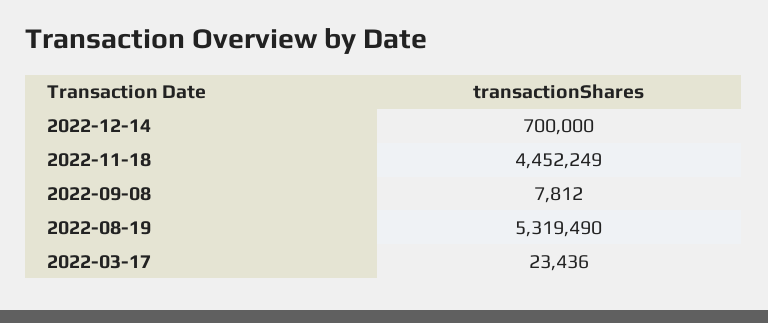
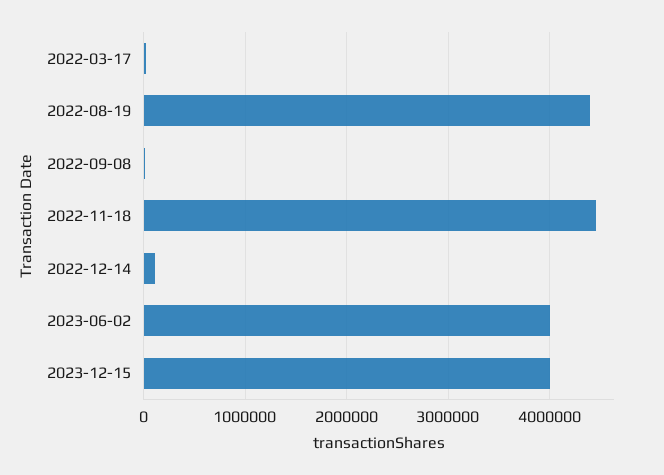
2022-12-14: 700000 -> 100000
2022-08-19: 5319490 -> 4400000
2023-06-02: none -> 4000000
2023-12-15: none -> 4000000

